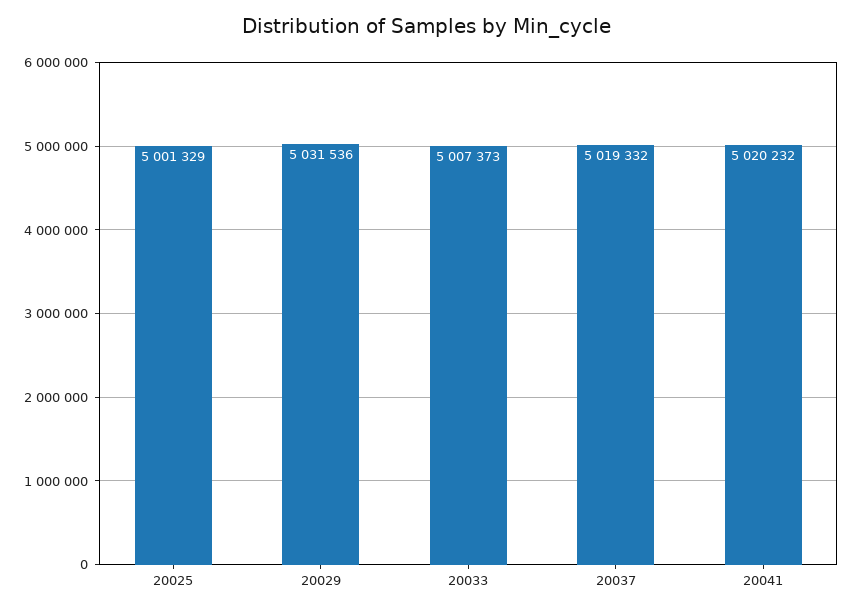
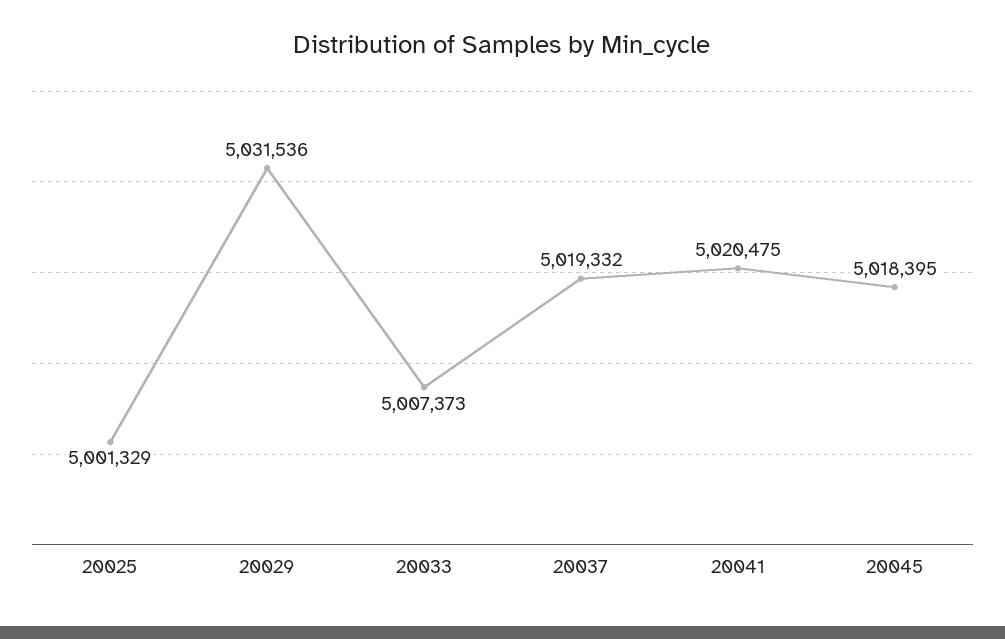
20041: 5020232 -> 5020475
20045: none -> 5018395

